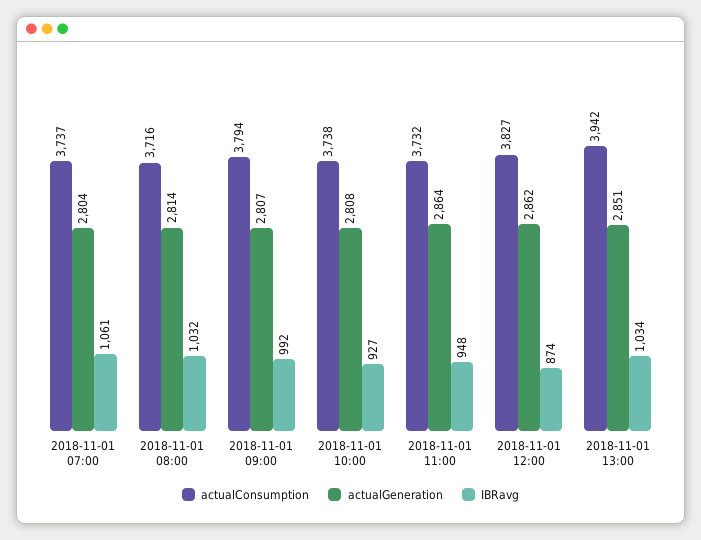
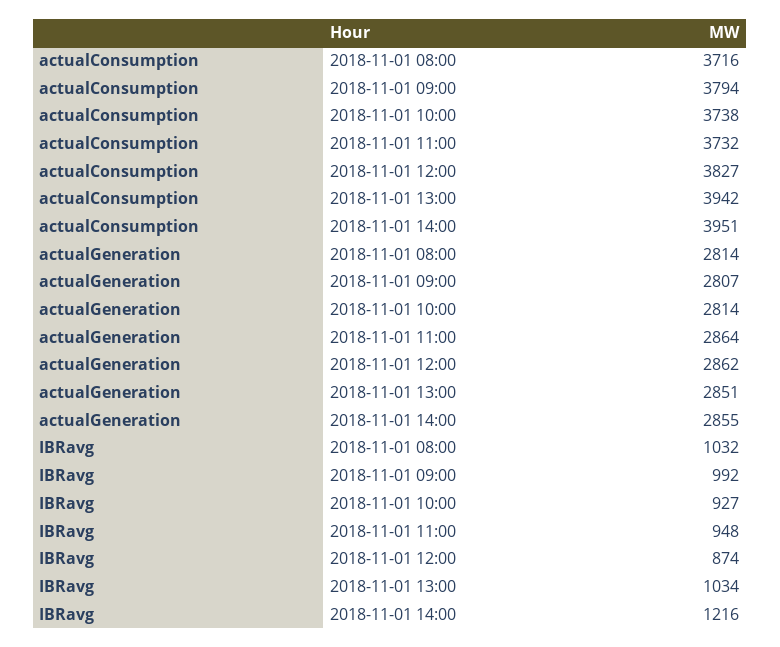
actualConsumption, 2018-11-01 07:00: 3737 -> none
actualGeneration, 2018-11-01 07:00: 2804 -> none
IBRavg, 2018-11-01 07:00: 1061 -> none
actualGeneration, 2018-11-01 10:00: 2808 -> 2814
actualConsumption, 2018-11-01 14:00: none -> 3951
actualGeneration, 2018-11-01 14:00: none -> 2855
IBRavg, 2018-11-01 14:00: none -> 1216

